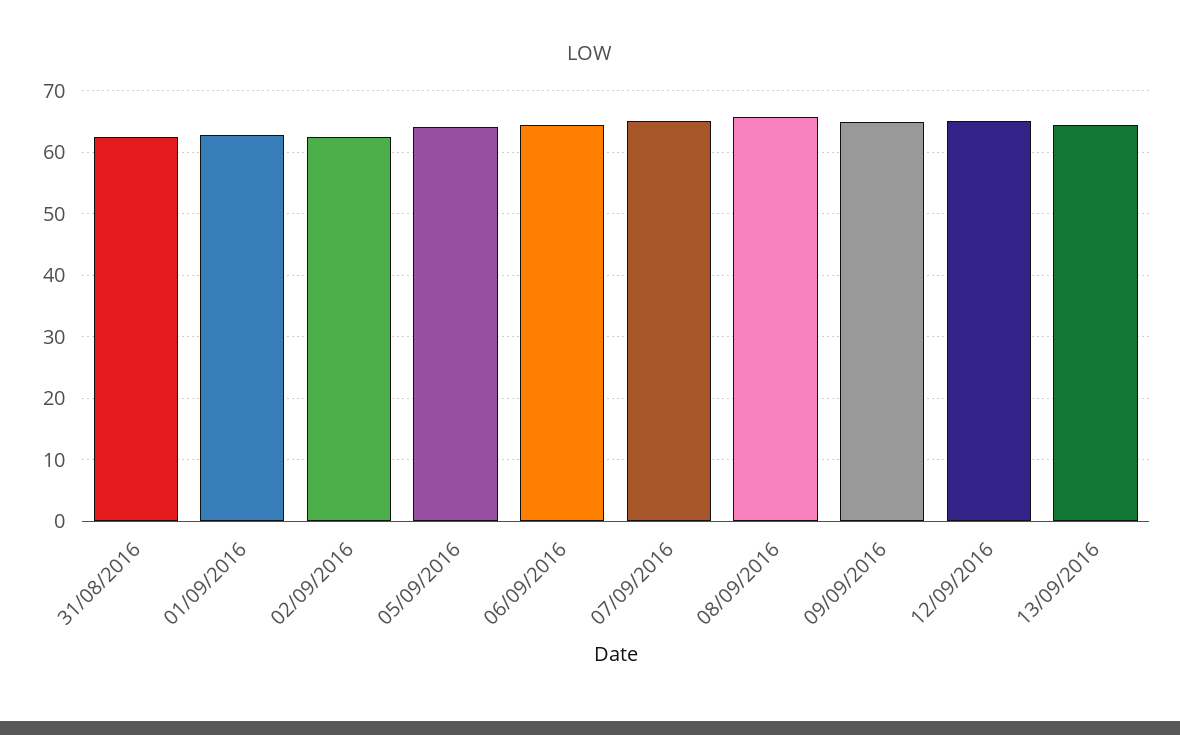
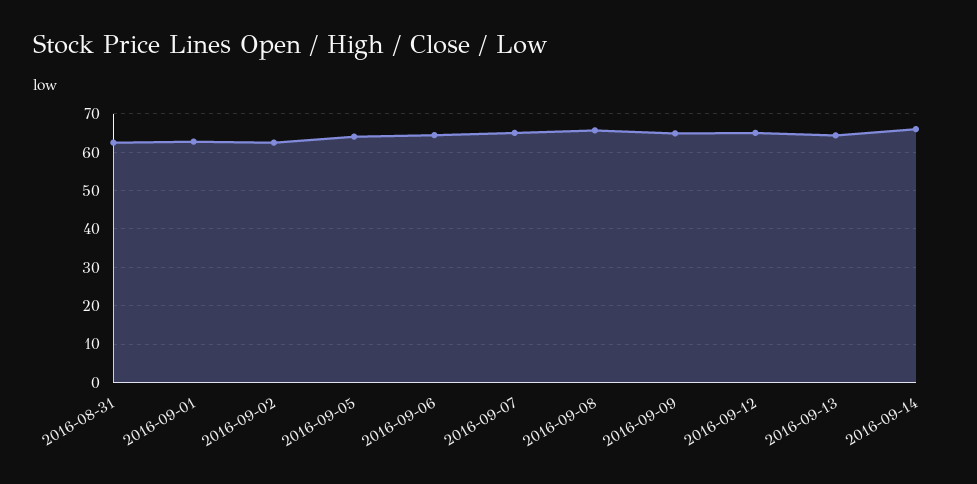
2016-09-14: none -> 66

